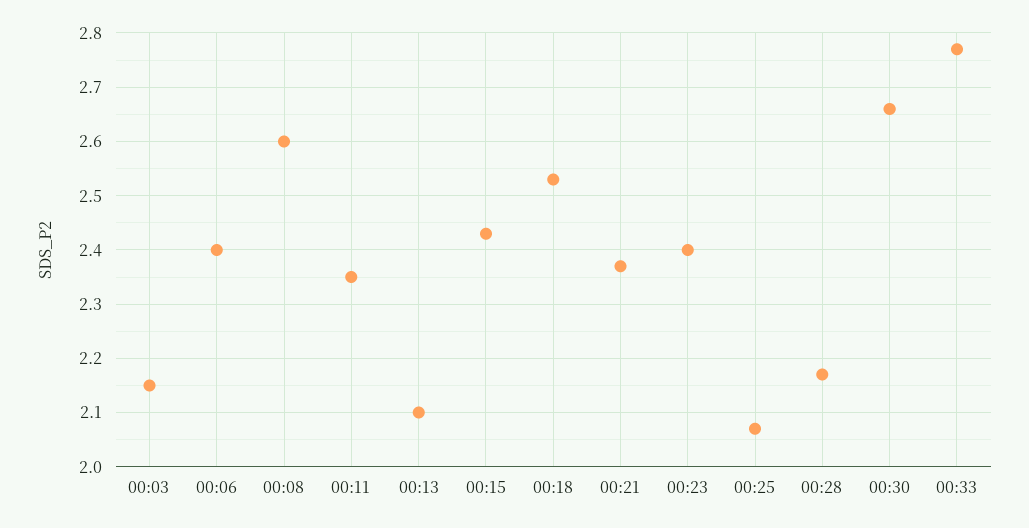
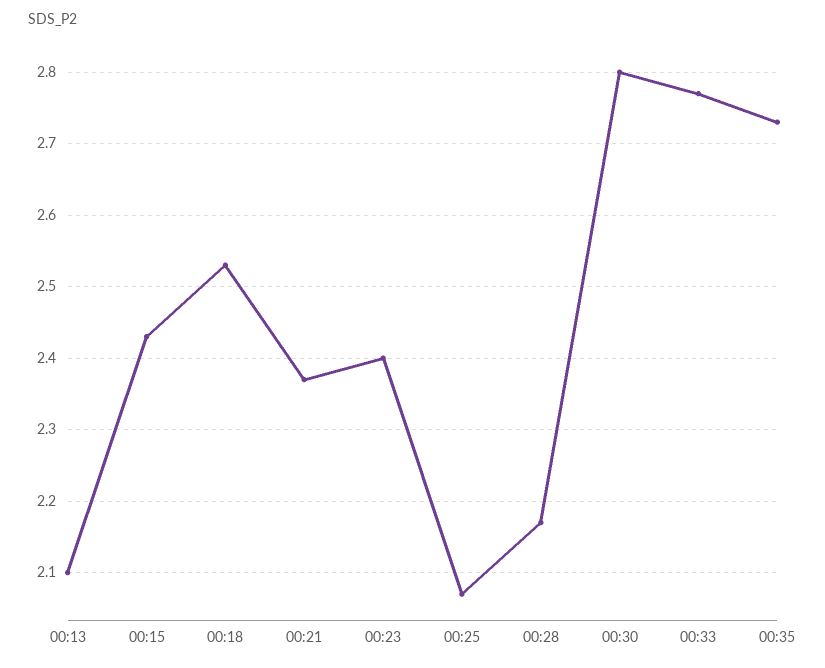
00:03: 2.15 -> none
00:06: 2.4 -> none
00:08: 2.6 -> none
00:11: 2.35 -> none
00:30: 2.65 -> 2.8
00:35: none -> 2.73

